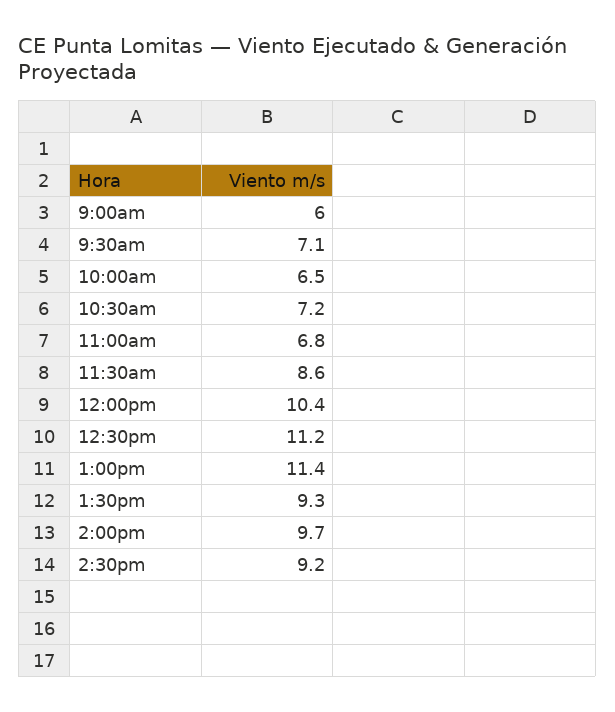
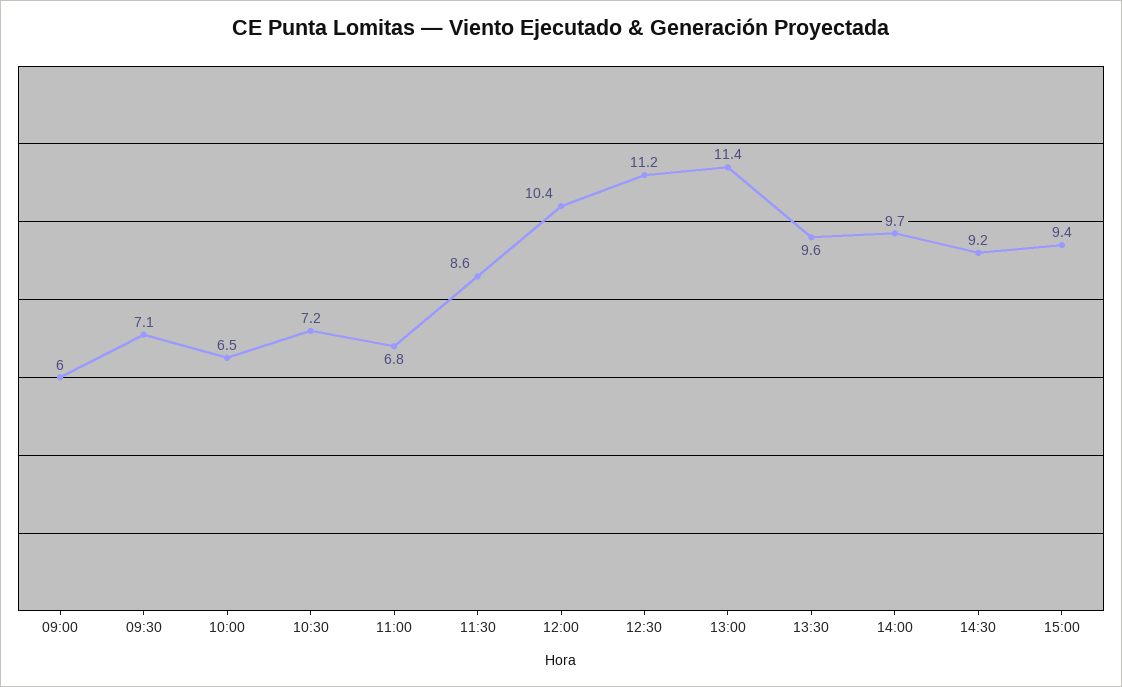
1:30pm: 9.3 -> 9.6
15:00: none -> 9.4

